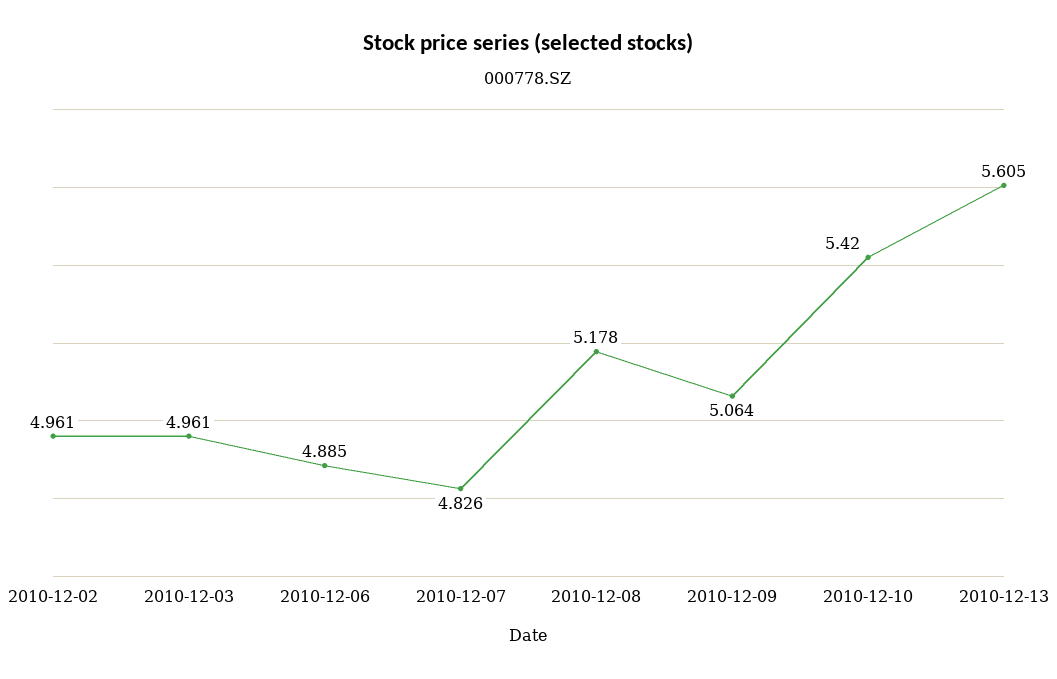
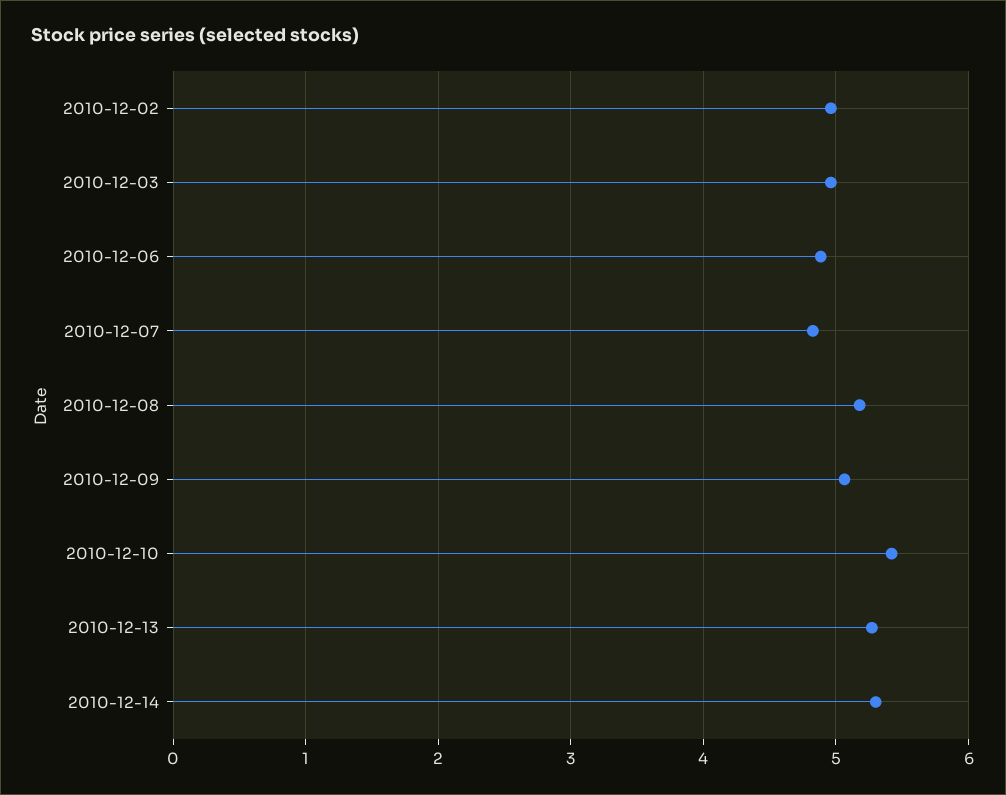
2010-12-13: 5.605 -> 5.3
2010-12-14: none -> 5.3

